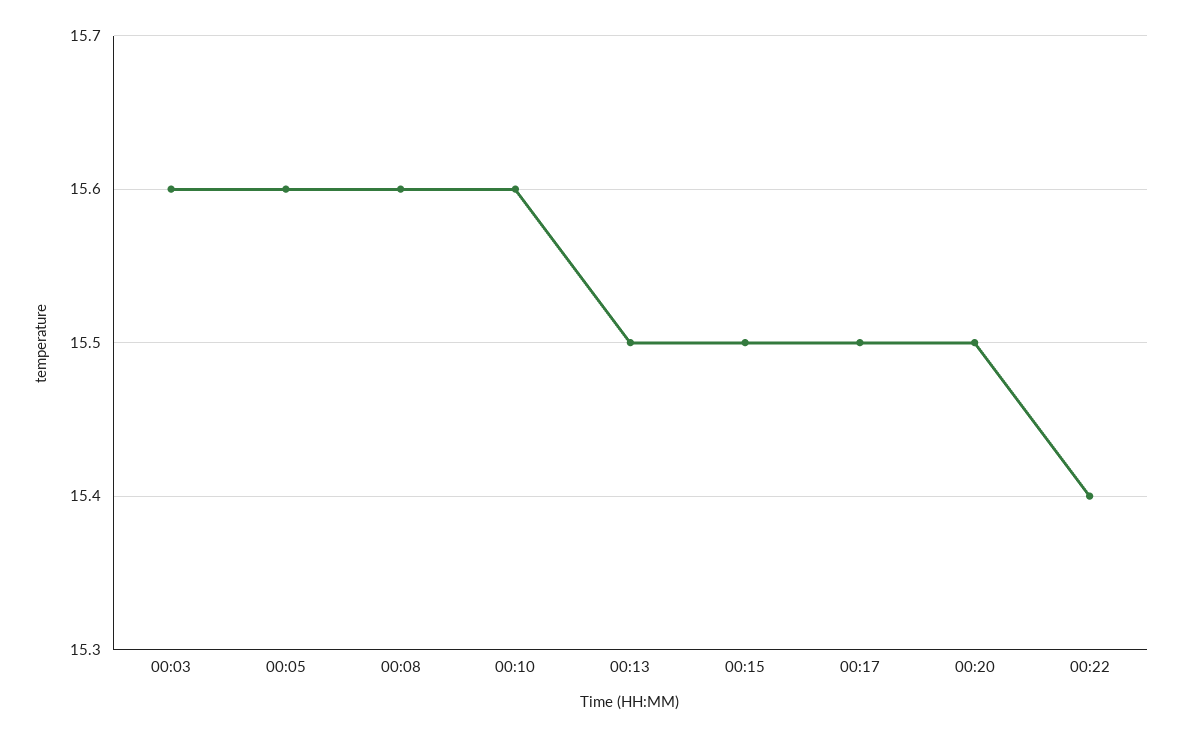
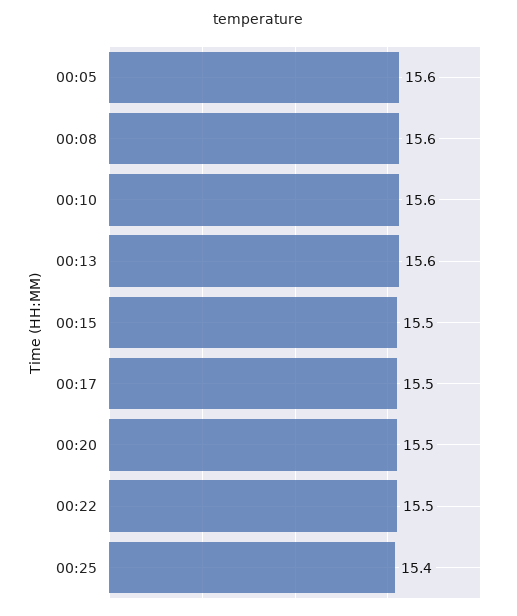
00:03: 15.6 -> none
00:13: 15.5 -> 15.6
00:22: 15.4 -> 15.5
00:25: none -> 15.4

